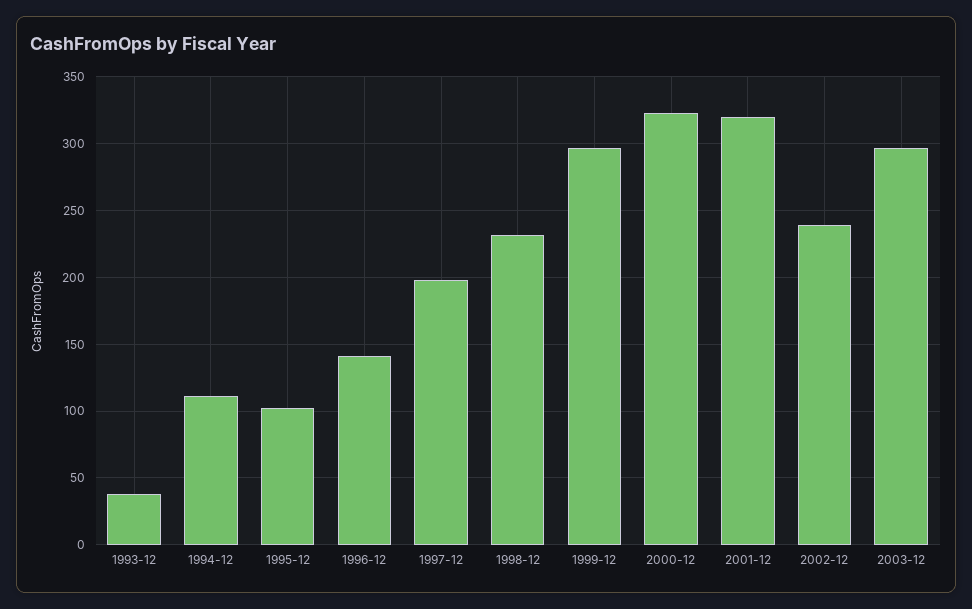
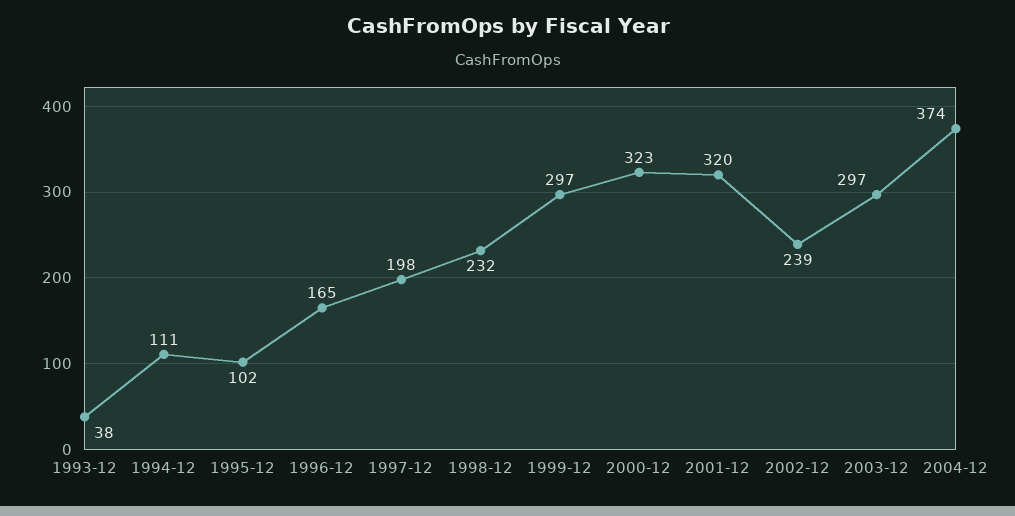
1996-12: 140 -> 165
2004-12: none -> 374

